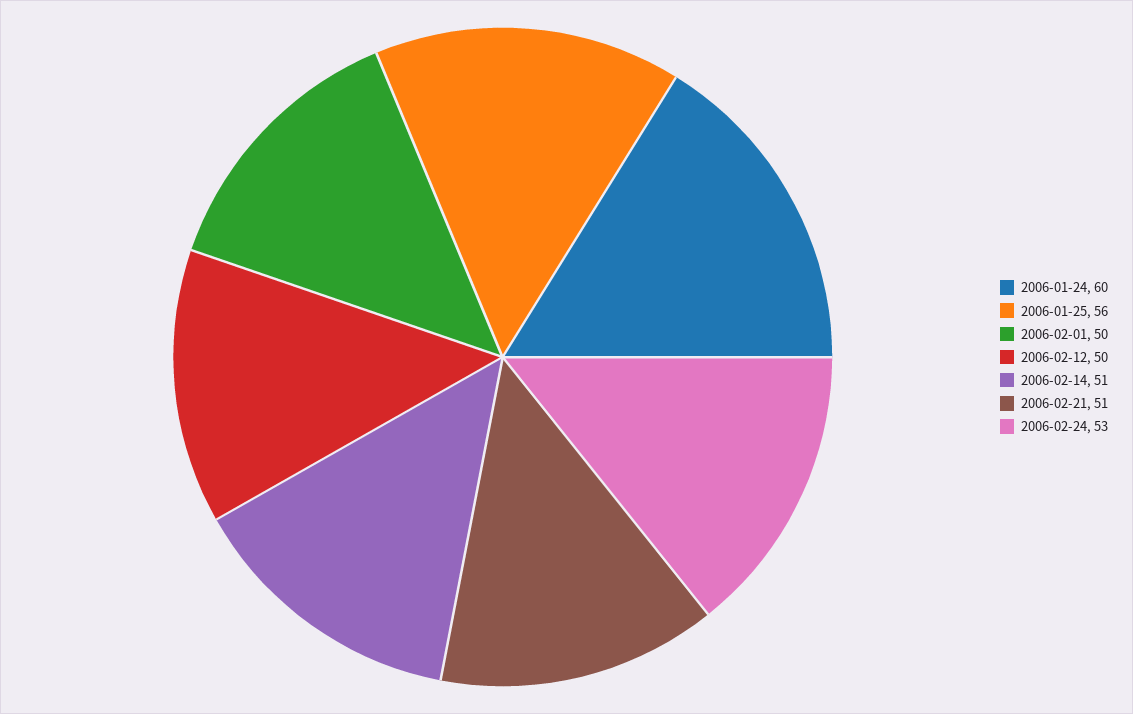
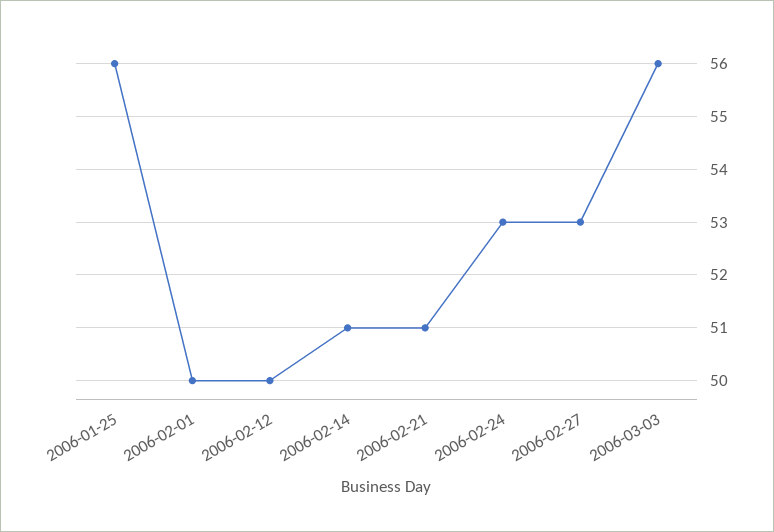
2006-01-24: 60 -> none
2006-02-27: none -> 53
2006-03-03: none -> 56

